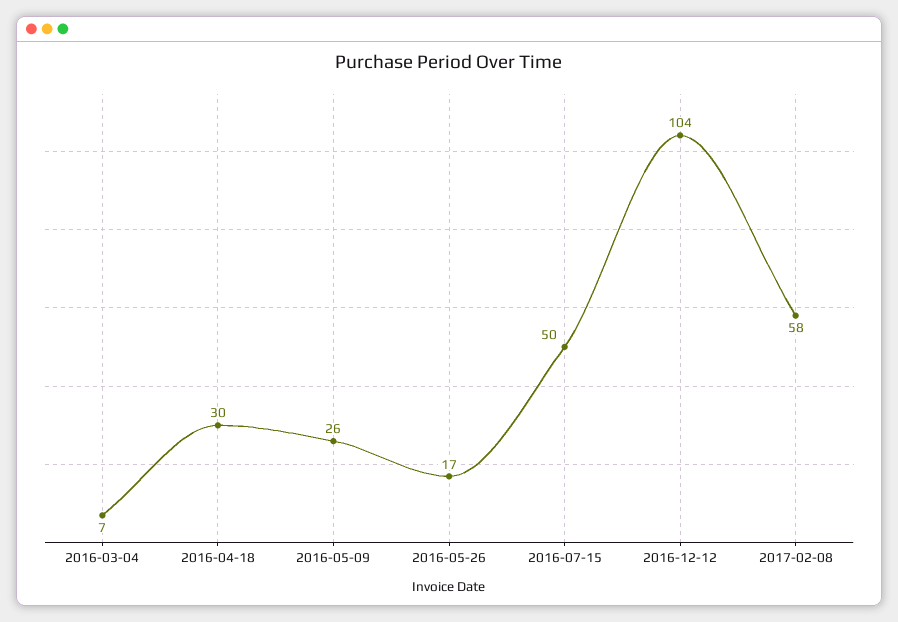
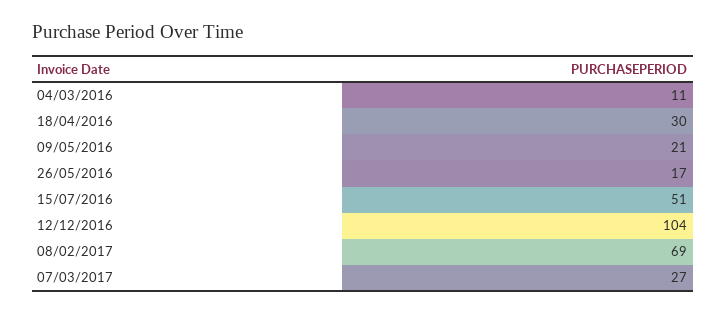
2016-03-04: 7 -> 11
2016-05-09: 26 -> 21
2016-07-15: 50 -> 51
2017-02-08: 58 -> 69
07/03/2017: none -> 27

